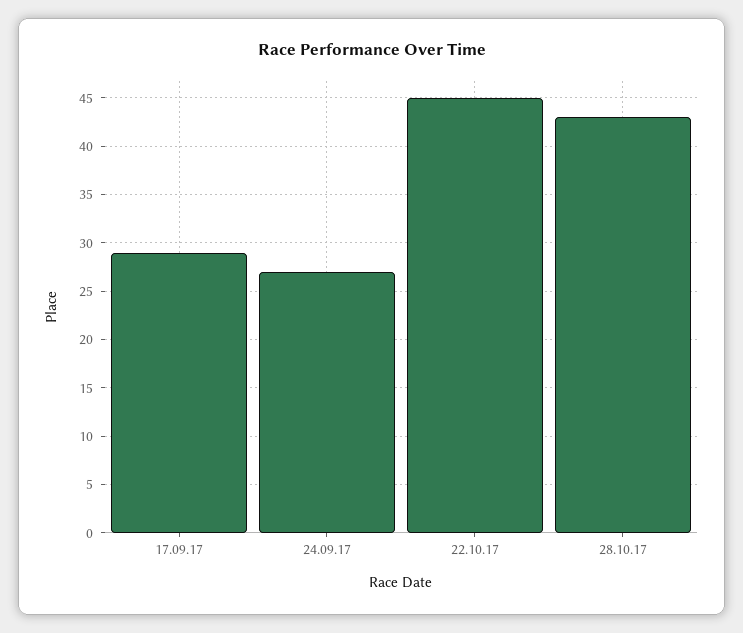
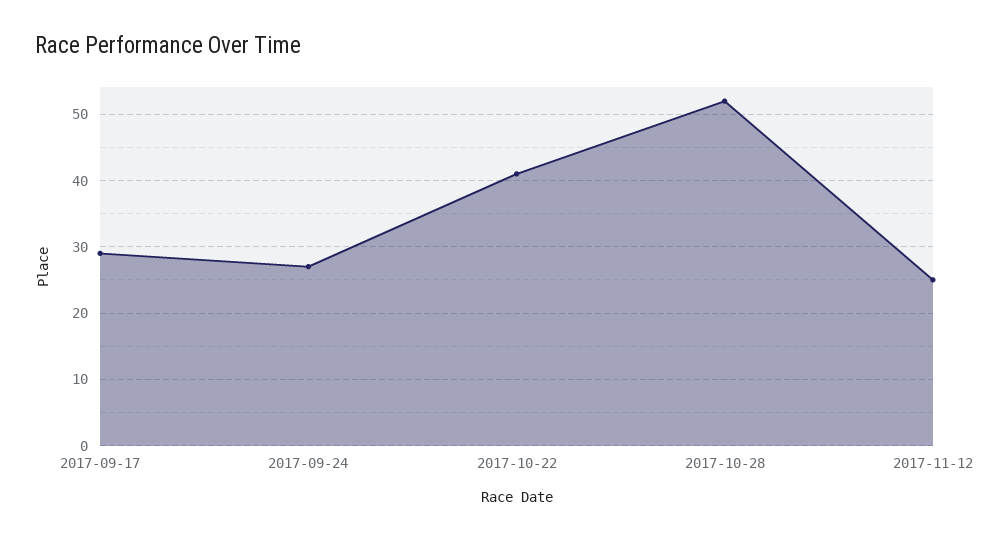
22.10.17: 45 -> 41
28.10.17: 43 -> 52
2017-11-12: none -> 25

